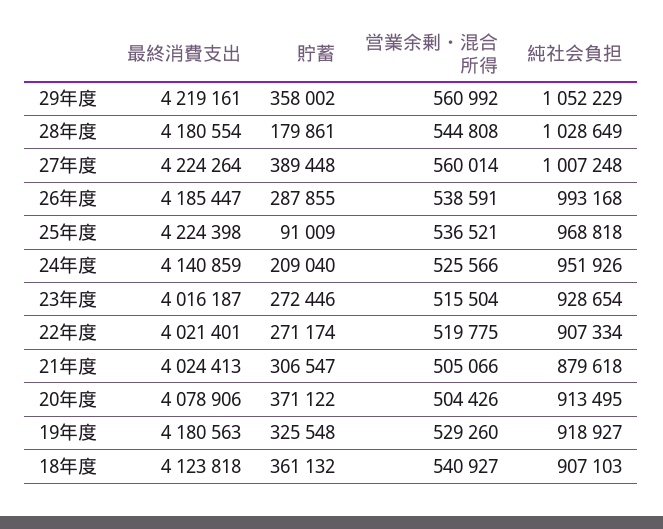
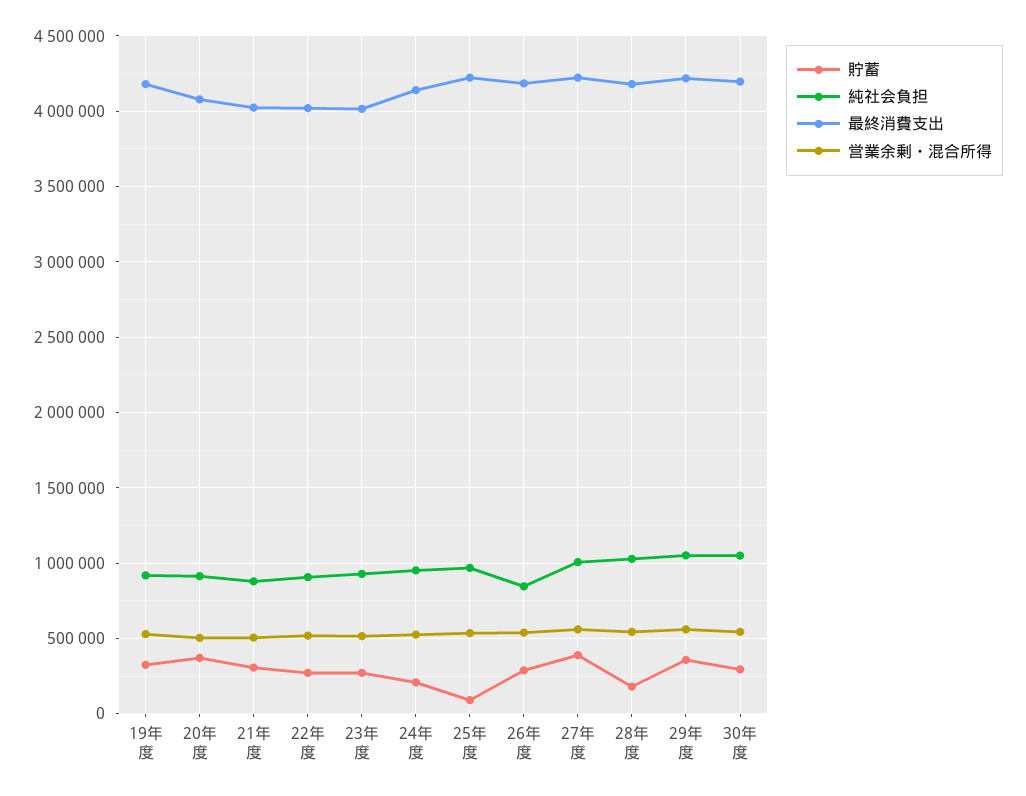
純社会負担, 26年度: 993168 -> 850000
最終消費支出, 18年度: 4123818 -> none
貯蓄, 18年度: 361132 -> none
営業余剰・混合所得, 18年度: 540927 -> none
純社会負担, 18年度: 907103 -> none
貯蓄, 30年度: none -> 300000
純社会負担, 30年度: none -> 1050000
最終消費支出, 30年度: none -> 4200000
営業余剰・混合所得, 30年度: none -> 550000

